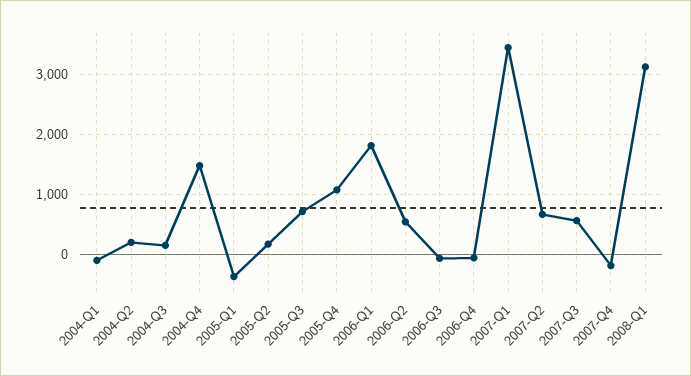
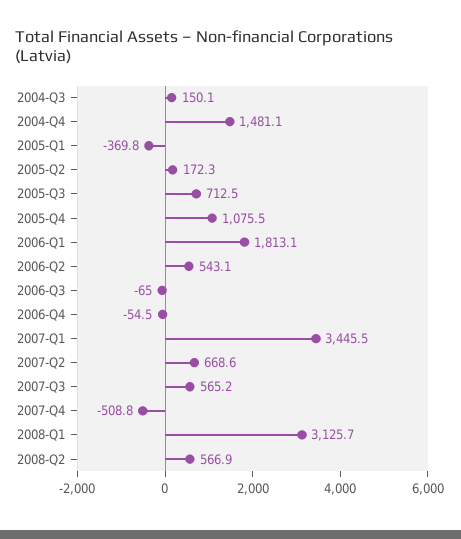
2004-Q1: -100 -> none
2004-Q2: 200 -> none
2007-Q4: -200 -> -508.8
2008-Q2: none -> 566.9

